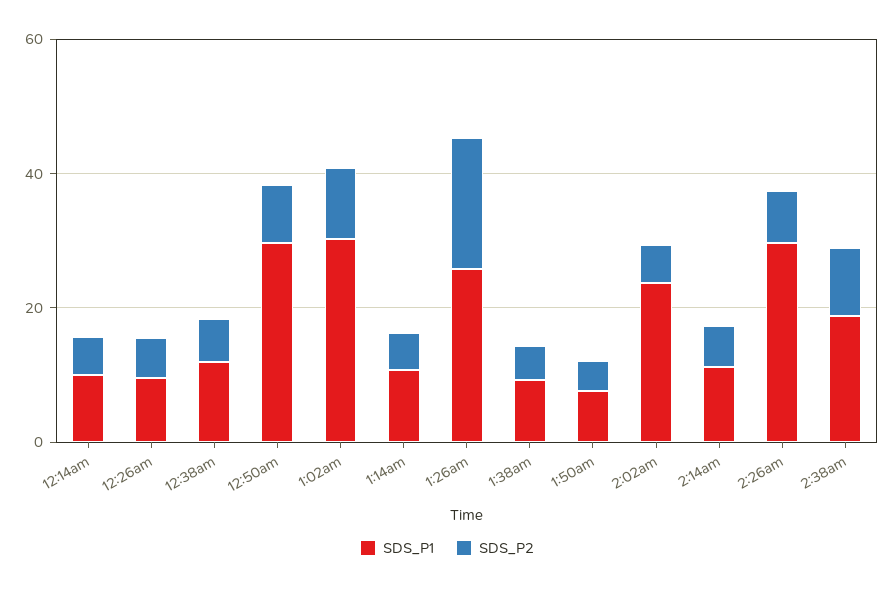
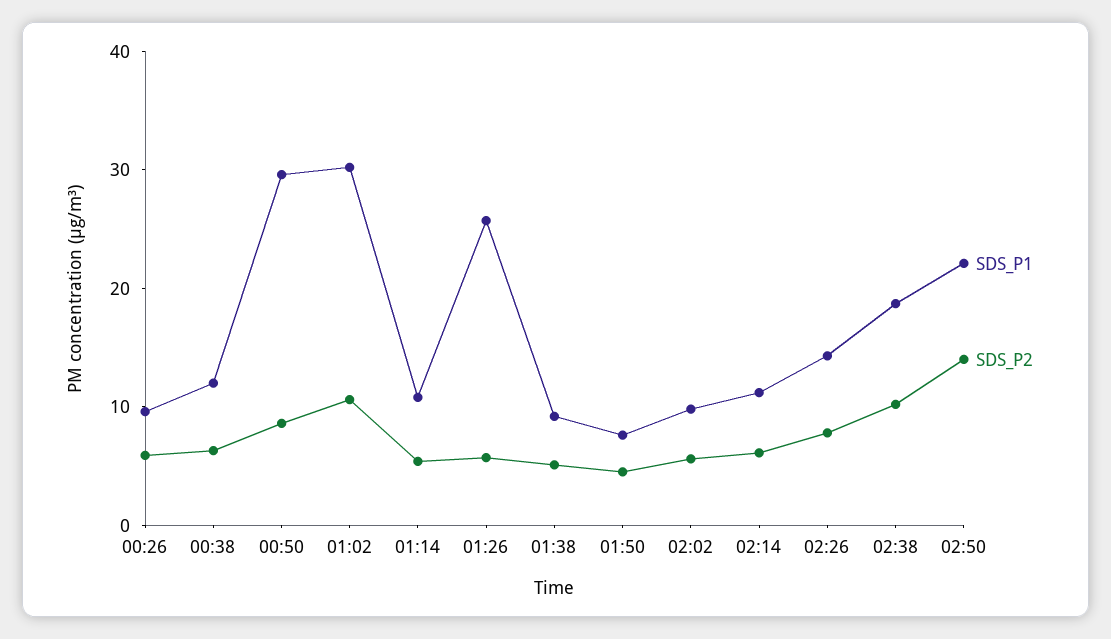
SDS_P1, 12:14am: 10 -> none
SDS_P2, 12:14am: 5 -> none
SDS_P2, 1:26am: 20 -> 6
SDS_P1, 2:02am: 25 -> 10
SDS_P1, 2:26am: 30 -> 14
SDS_P1, 02:50: none -> 22
SDS_P2, 02:50: none -> 14

